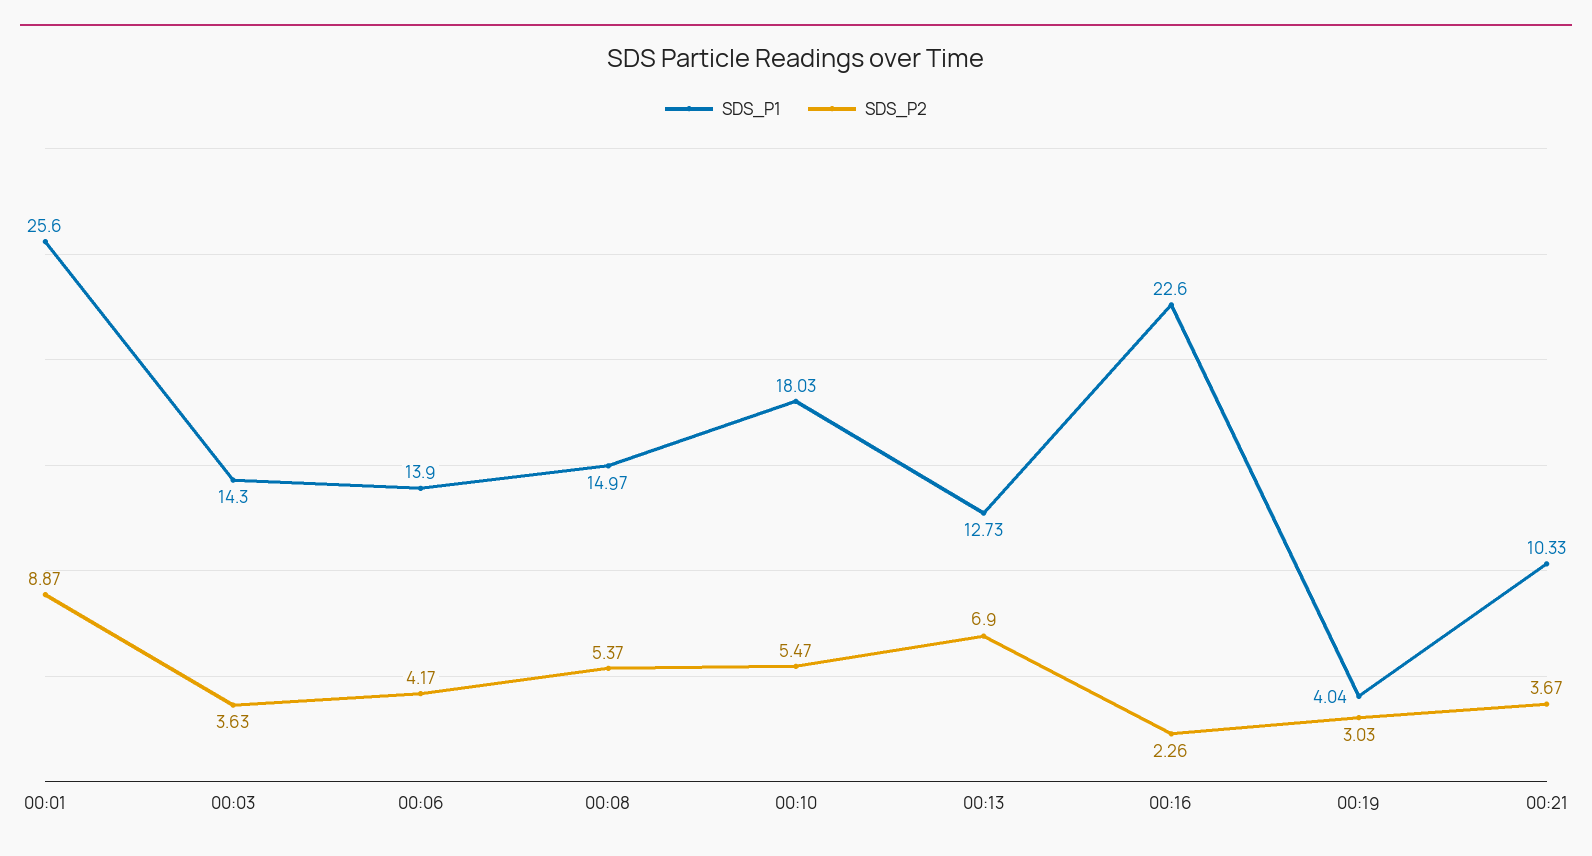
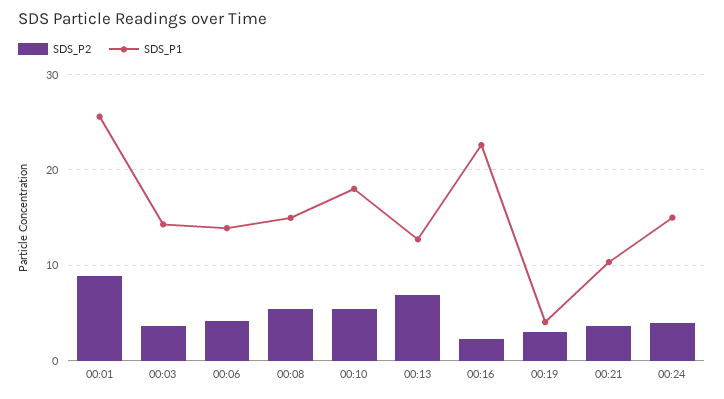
SDS_P2, 00:24: none -> 4
SDS_P1, 00:24: none -> 15

